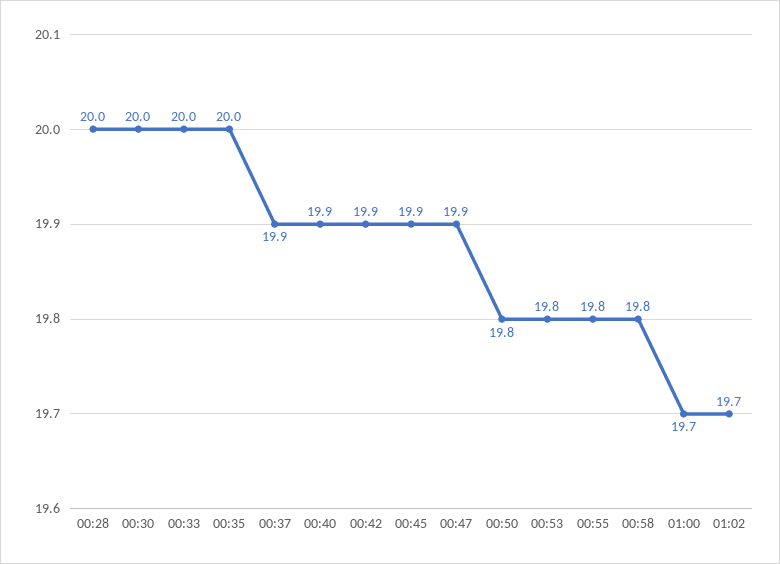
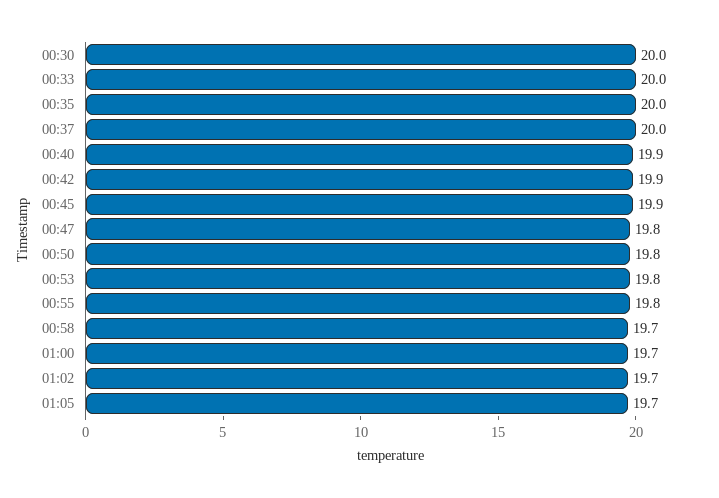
00:28: 20 -> none
00:37: 19.9 -> 20
00:47: 19.9 -> 19.8
00:58: 19.8 -> 19.7
01:05: none -> 19.7

